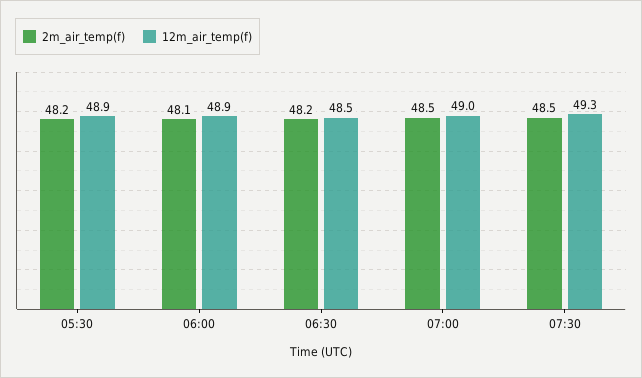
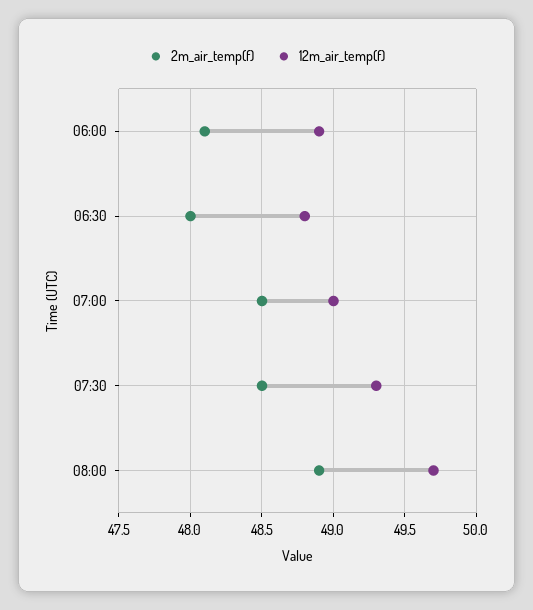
2m_air_temp(f), 05:30: 48.2 -> none
12m_air_temp(f), 05:30: 48.9 -> none
2m_air_temp(f), 06:30: 48.2 -> 48
12m_air_temp(f), 06:30: 48.5 -> 48.8
2m_air_temp(f), 08:00: none -> 48.9
12m_air_temp(f), 08:00: none -> 49.7

